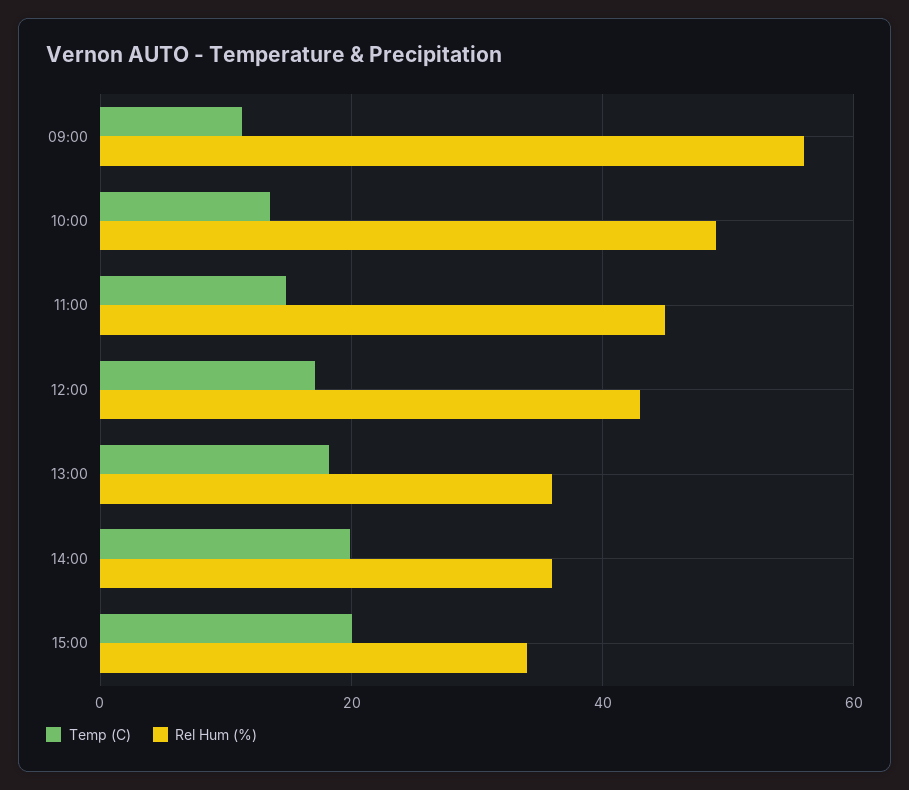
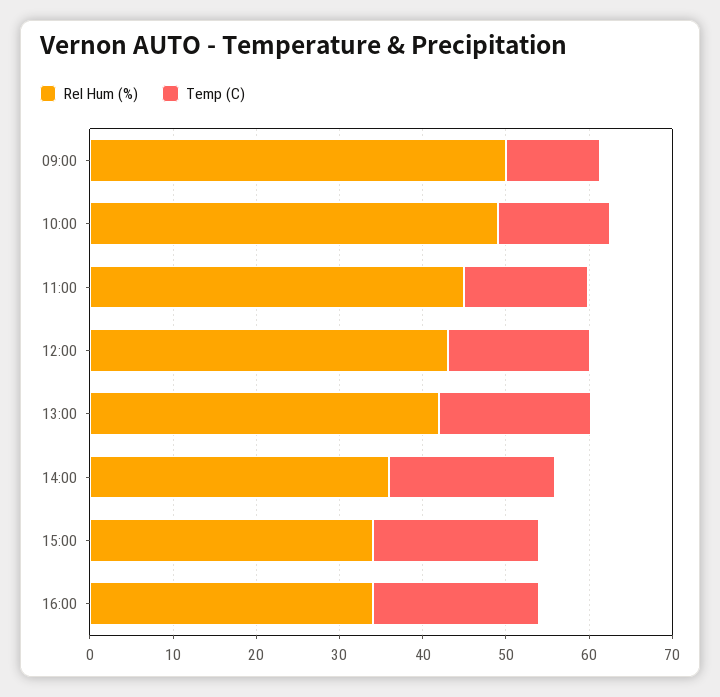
Rel Hum (%), 09:00: 56 -> 50
Rel Hum (%), 13:00: 36 -> 42
Rel Hum (%), 16:00: none -> 34
Temp (C), 16:00: none -> 20

